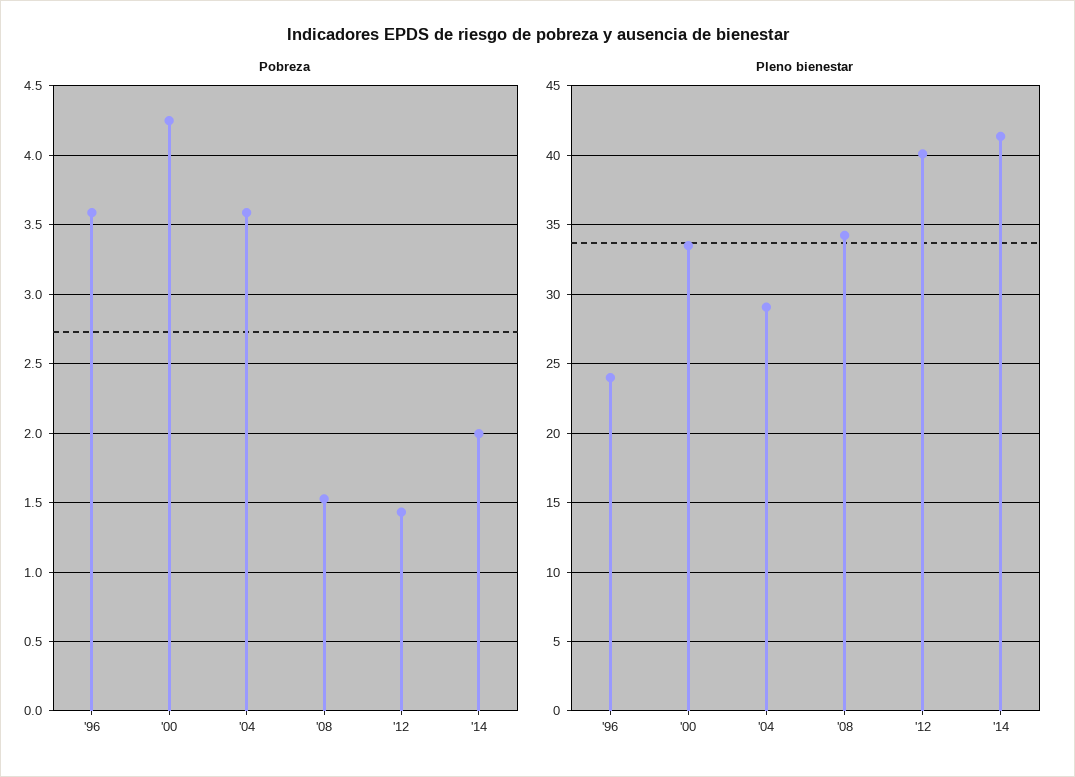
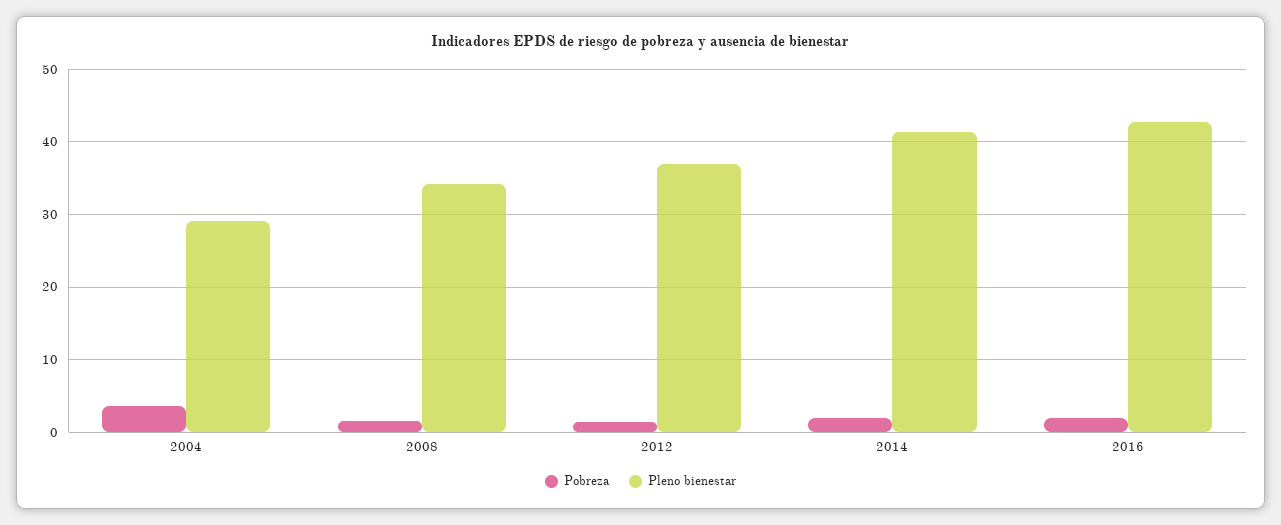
Pobreza, '96: 3.6 -> none
Pobreza, '00: 4.25 -> none
Pleno bienestar, '96: 24 -> none
Pleno bienestar, '00: 33.5 -> none
Pleno bienestar, '12: 40 -> 37
Pobreza, 2016: none -> 2
Pleno bienestar, 2016: none -> 43

